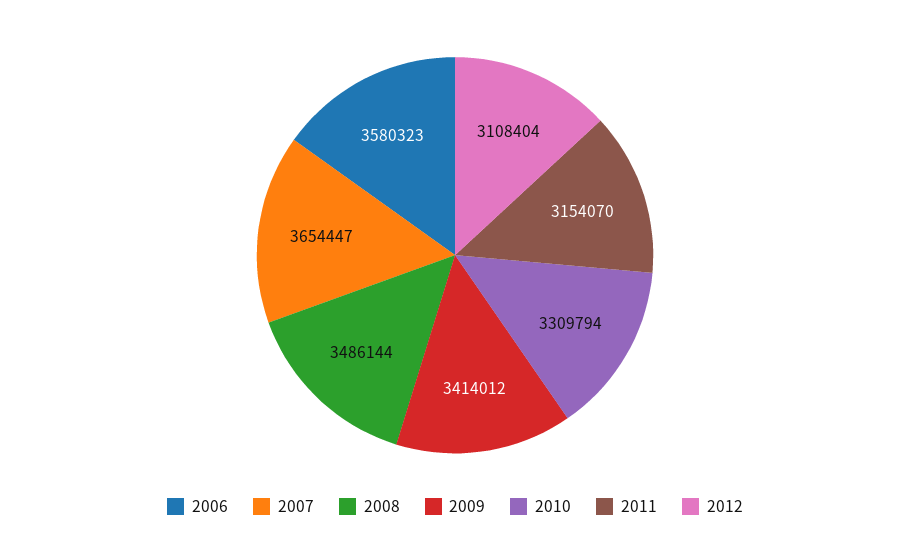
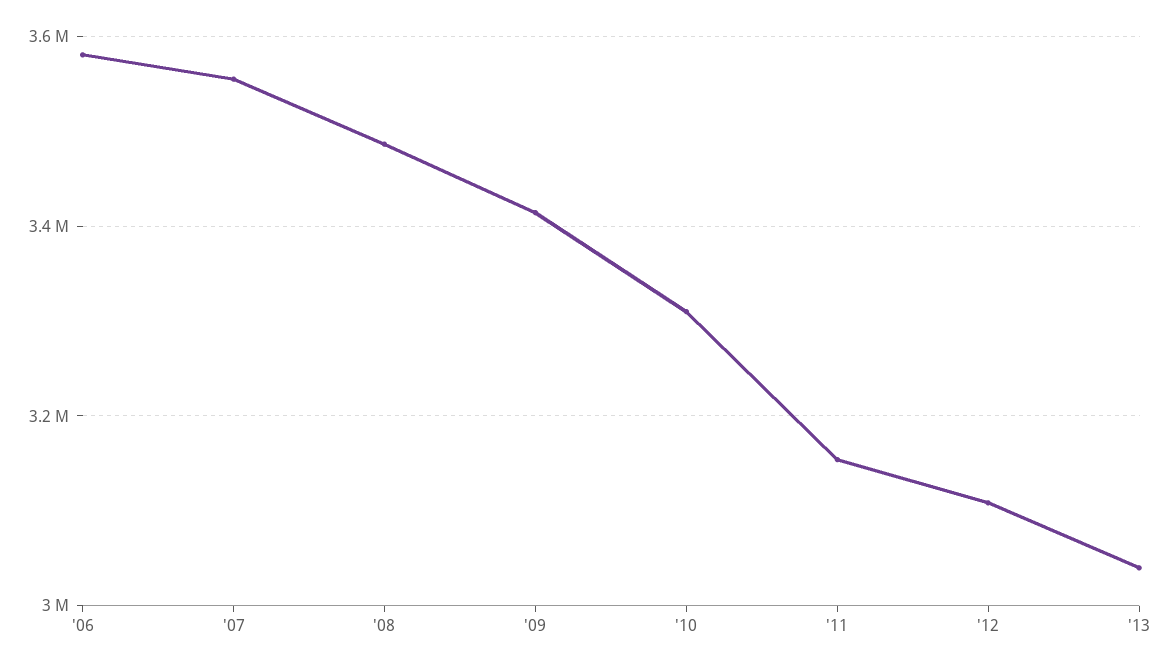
2007: 3654447 -> 3560000
'13: none -> 3040000

